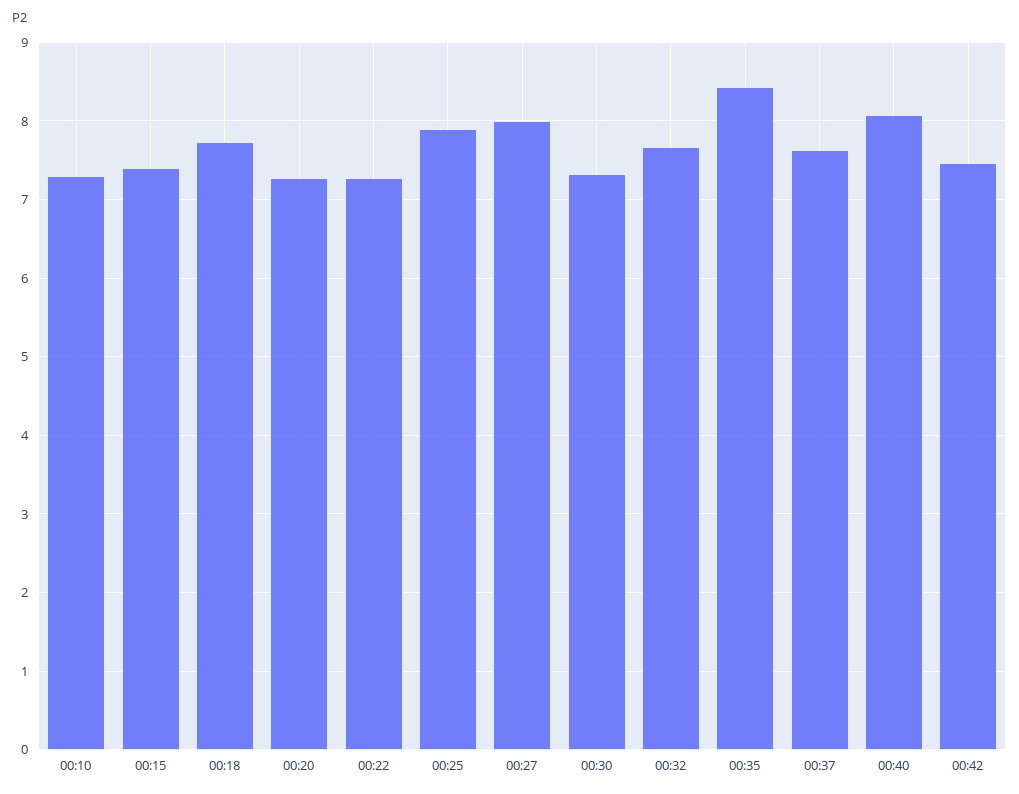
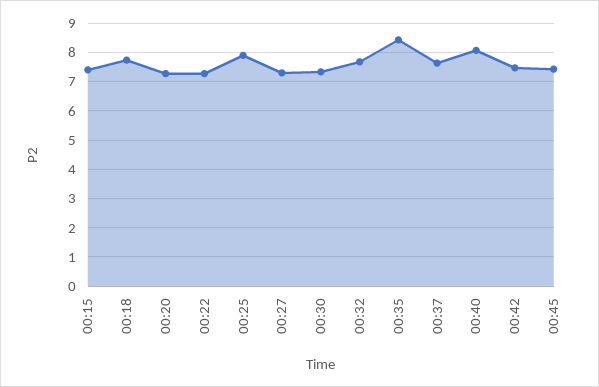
00:10: 7.3 -> none
00:27: 8 -> 7.25
00:45: none -> 7.5

